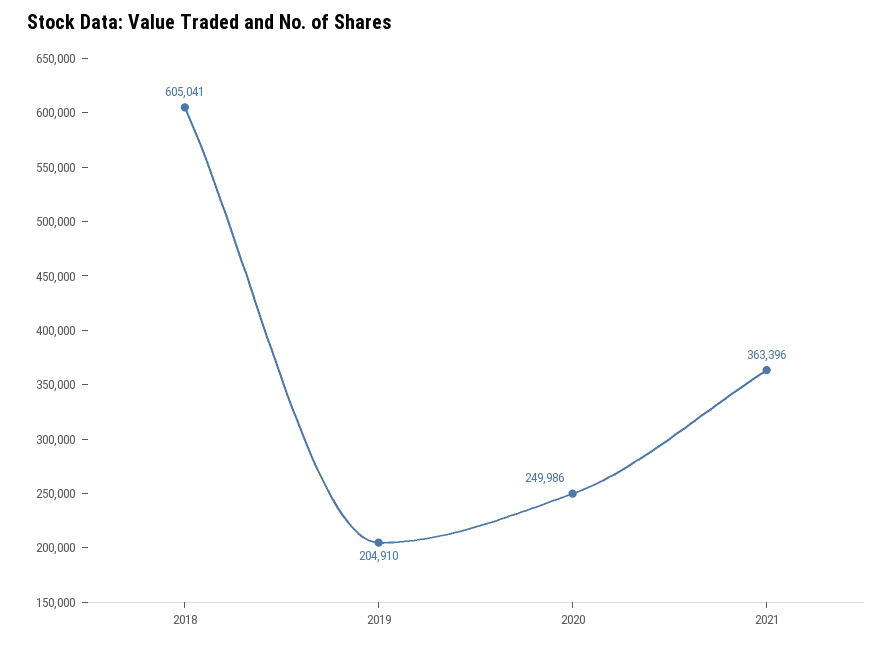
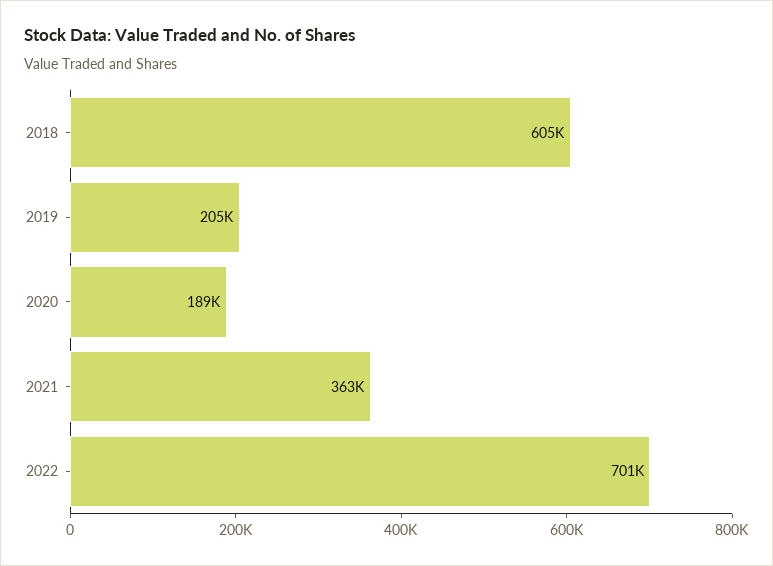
2020: 249986 -> 189000
2022: none -> 701000

